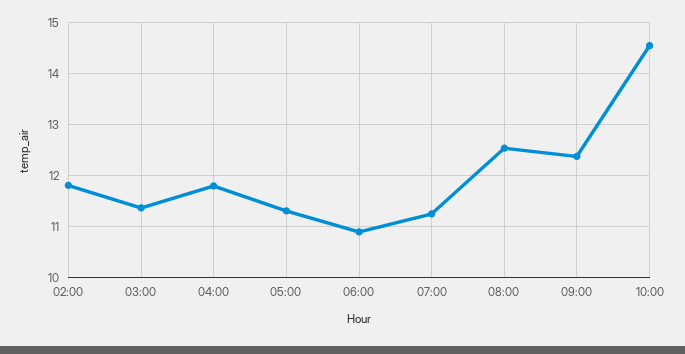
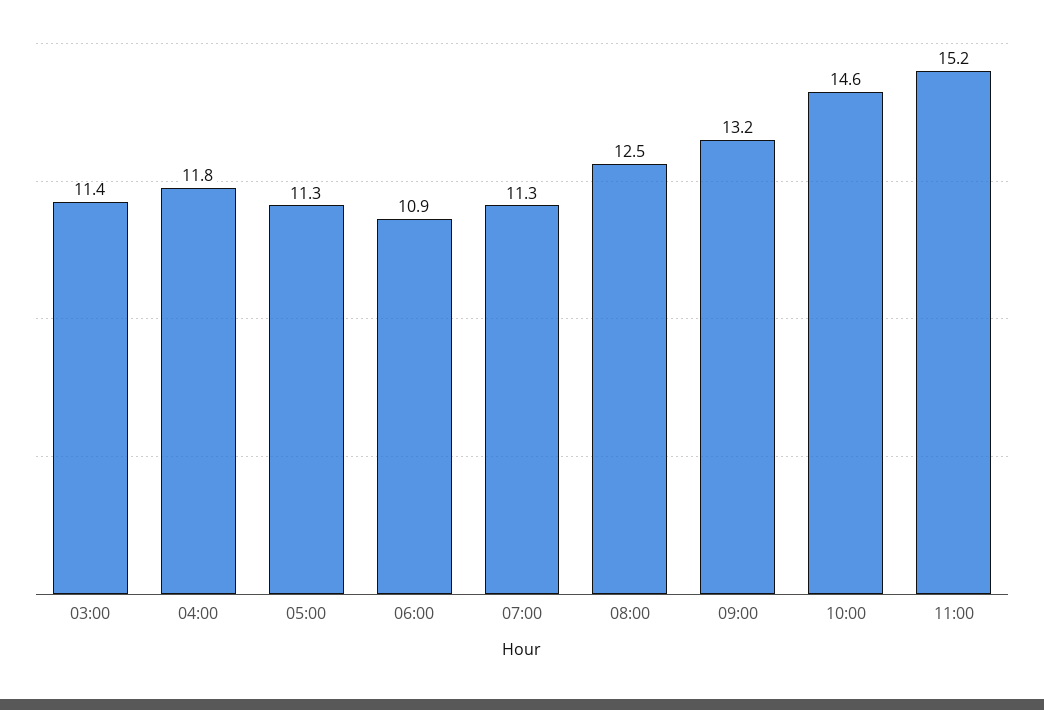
02:00: 11.8 -> none
09:00: 12.4 -> 13.2
11:00: none -> 15.2

